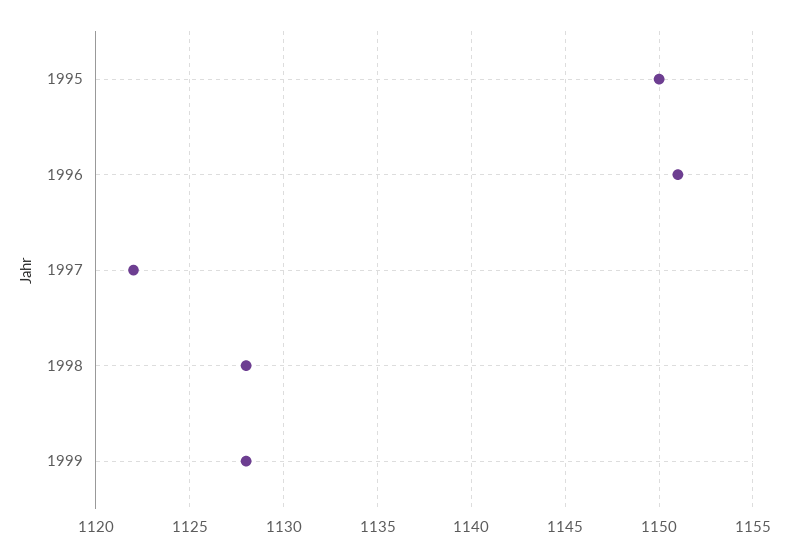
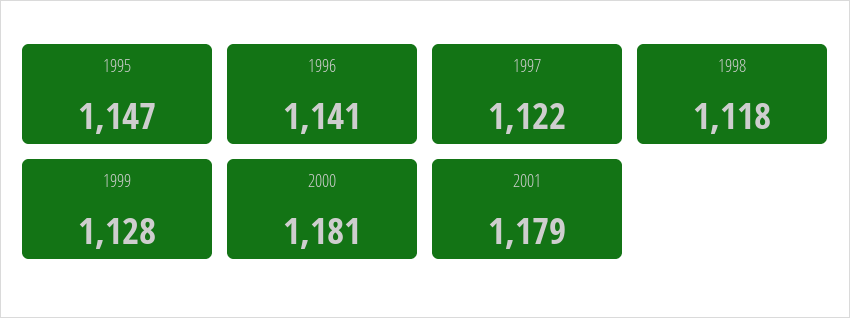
1995: 1150 -> 1147
1996: 1151 -> 1141
1998: 1128 -> 1118
2000: none -> 1181
2001: none -> 1179

